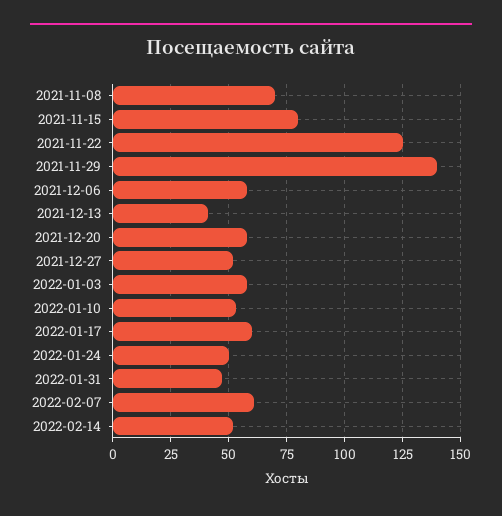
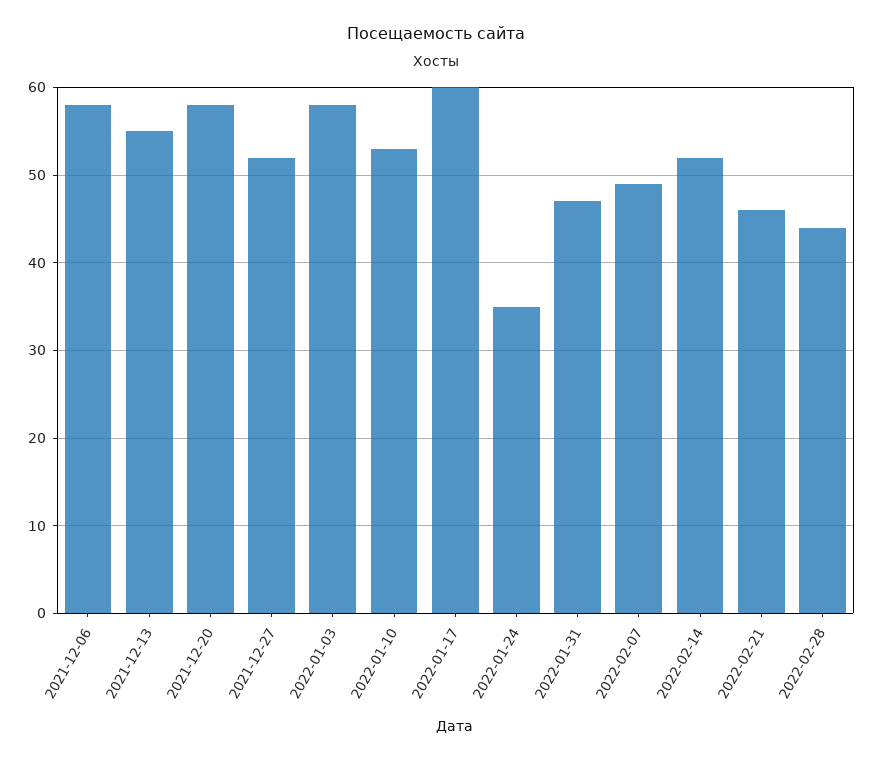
2021-11-08: 70 -> none
2021-11-15: 80 -> none
2021-11-22: 125 -> none
2021-11-29: 140 -> none
2021-12-13: 40 -> 55
2022-01-24: 50 -> 35
2022-02-07: 60 -> 49
2022-02-21: none -> 46
2022-02-28: none -> 44

